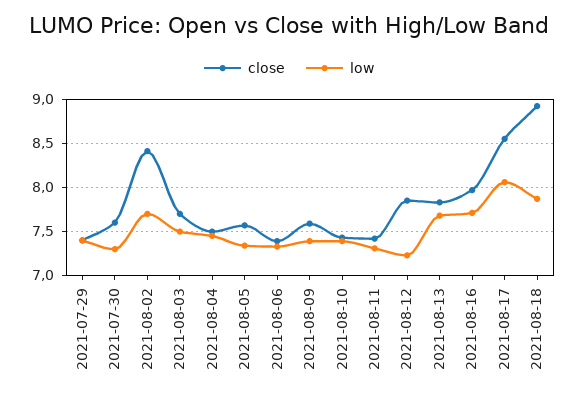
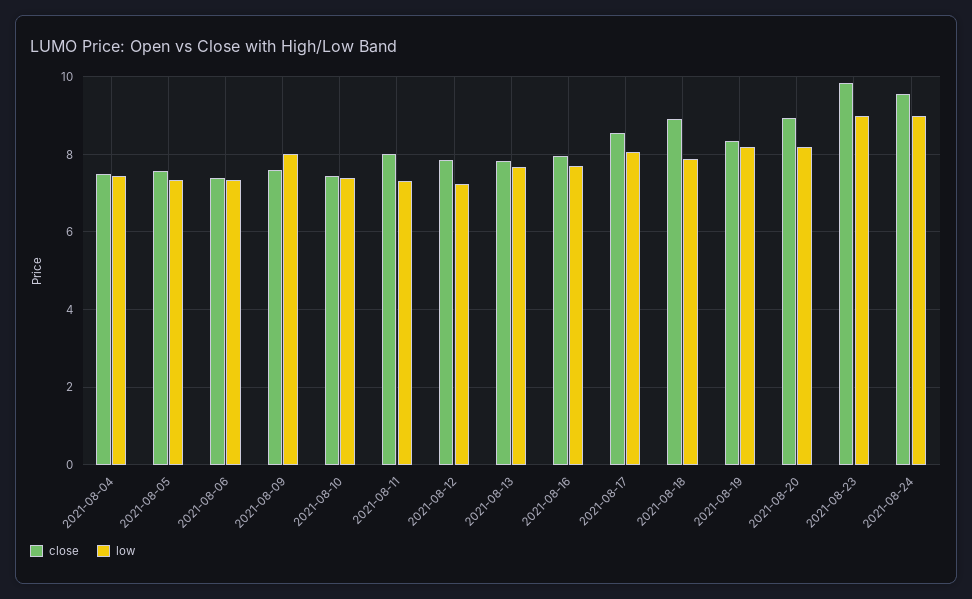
close, 2021-07-29: 7.4 -> none
low, 2021-07-29: 7.4 -> none
close, 2021-07-30: 7.6 -> none
low, 2021-07-30: 7.3 -> none
close, 2021-08-02: 8.4 -> none
low, 2021-08-02: 7.7 -> none
close, 2021-08-03: 7.7 -> none
low, 2021-08-03: 7.5 -> none
low, 2021-08-09: 7.4 -> 8
close, 2021-08-11: 7.4 -> 8
close, 2021-08-19: none -> 8.4
low, 2021-08-19: none -> 8.2
close, 2021-08-20: none -> 9
low, 2021-08-20: none -> 8.2
close, 2021-08-23: none -> 9.8
low, 2021-08-23: none -> 9
close, 2021-08-24: none -> 9.6
low, 2021-08-24: none -> 9

